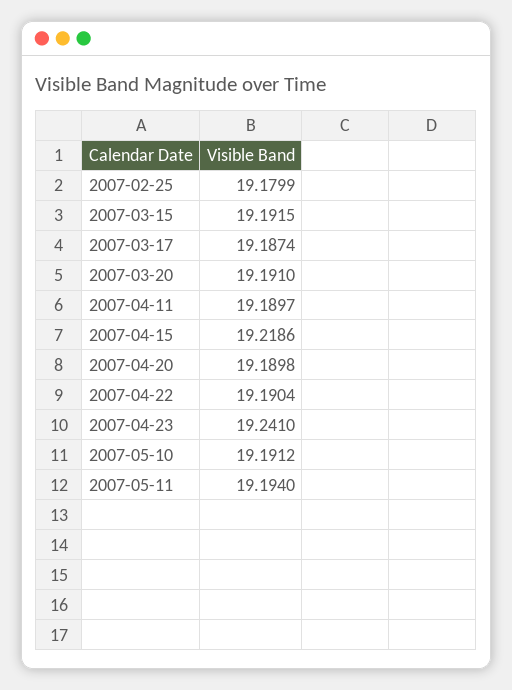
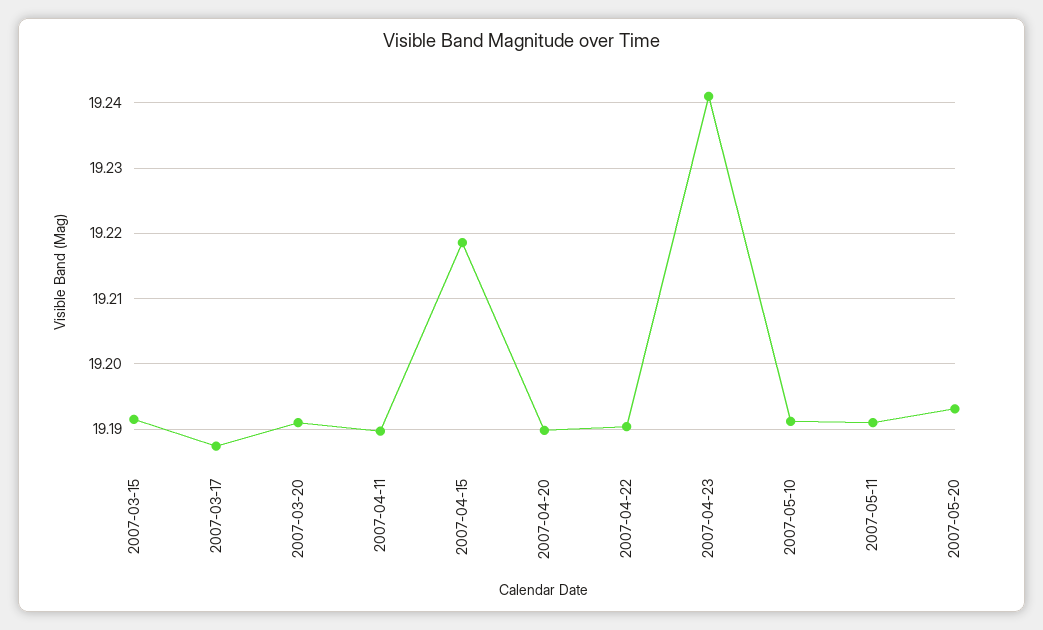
2007-02-25: 19.1799 -> none
2007-05-11: 19.194 -> 19.191
2007-05-20: none -> 19.193

